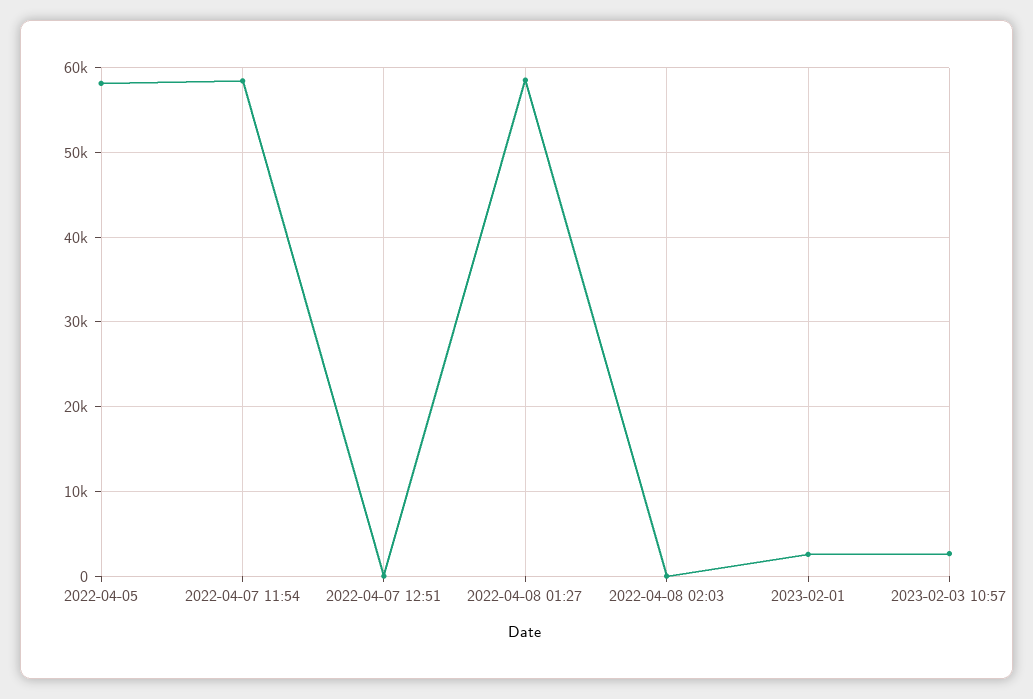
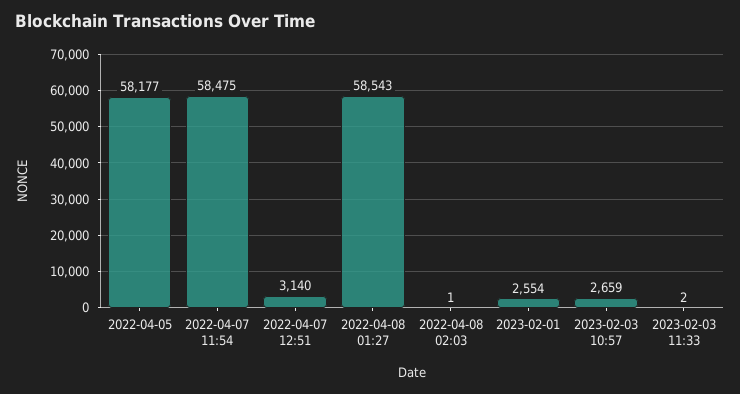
2022-04-07 12:51: 0 -> 3140
2023-02-03 11:33: none -> 2

